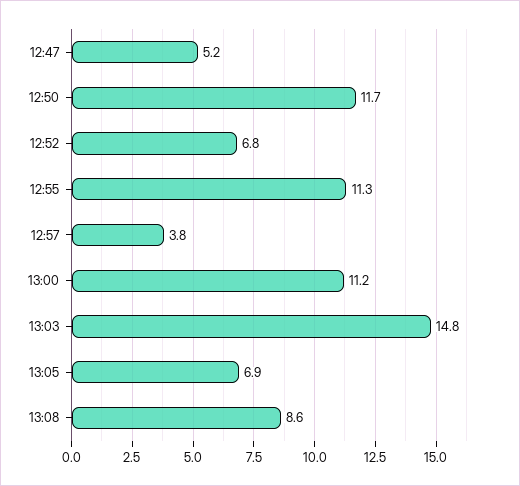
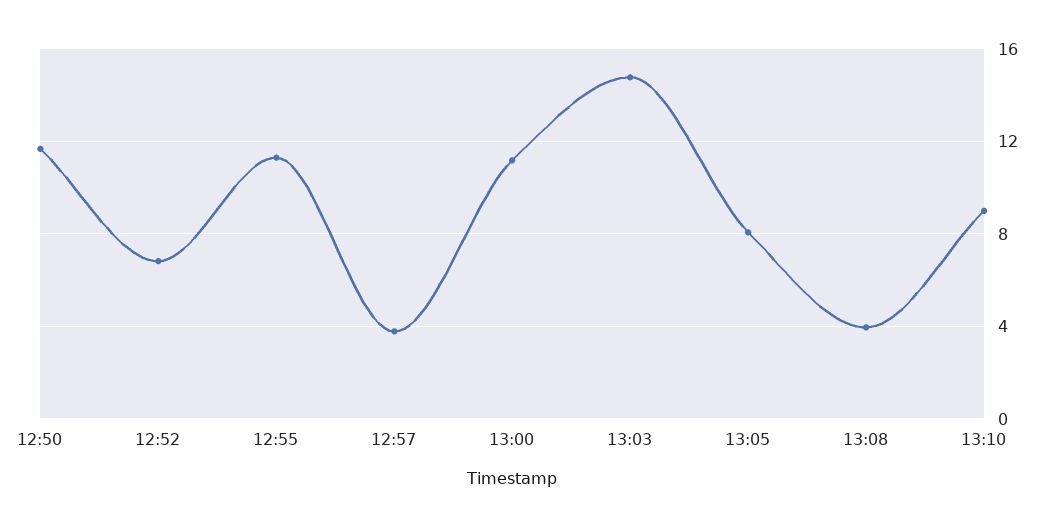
12:47: 5.2 -> none
13:05: 6.9 -> 8
13:08: 8.6 -> 4
13:10: none -> 9

